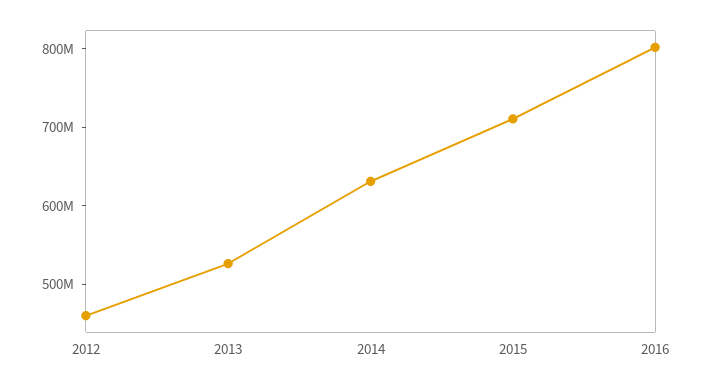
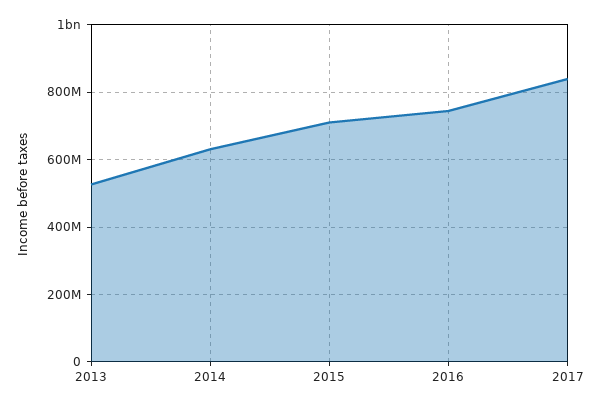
2012: 460000000 -> none
2016: 800000000 -> 740000000
2017: none -> 840000000

